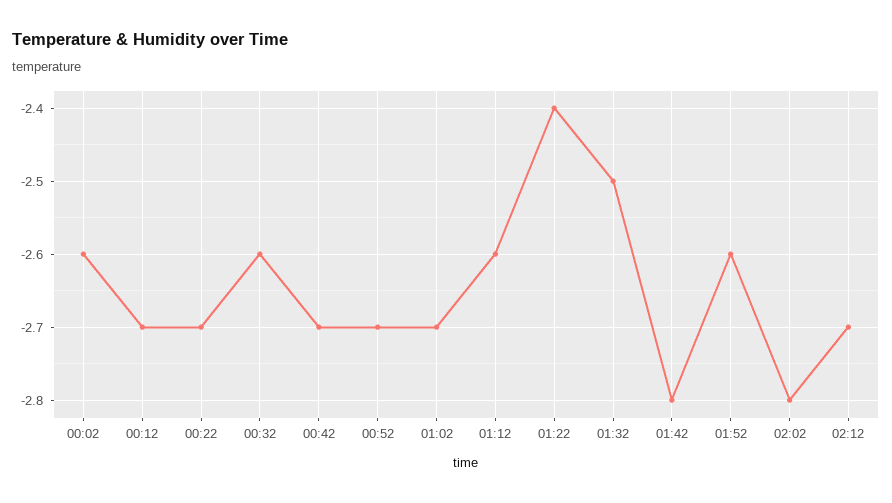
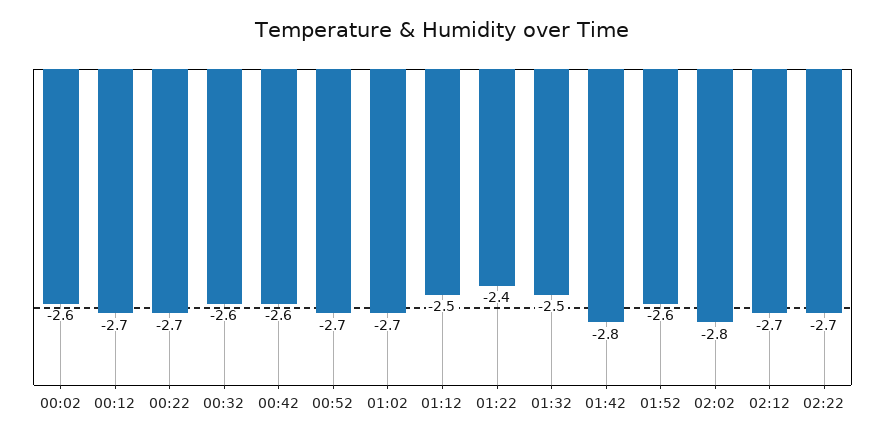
00:42: -2.7 -> -2.6
01:12: -2.6 -> -2.5
02:22: none -> -2.7

